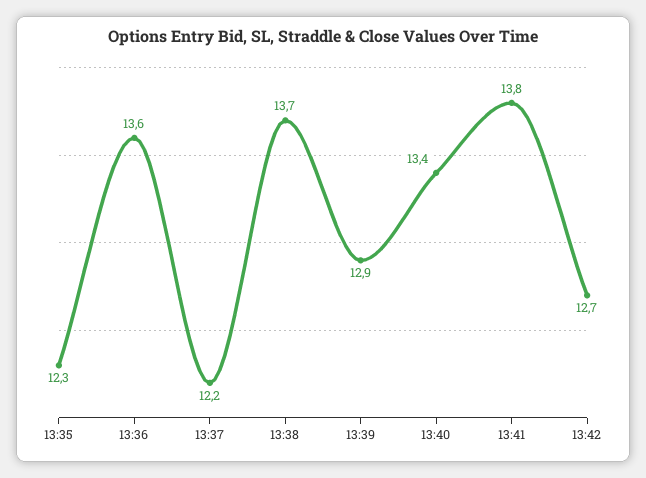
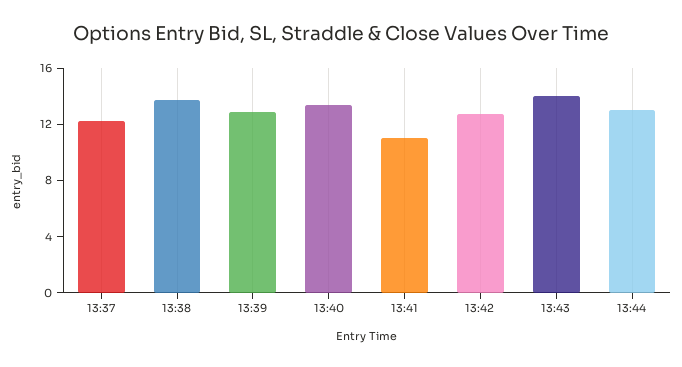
13:35: 12.3 -> none
13:36: 13.6 -> none
13:41: 13.8 -> 11
13:43: none -> 14
13:44: none -> 13

